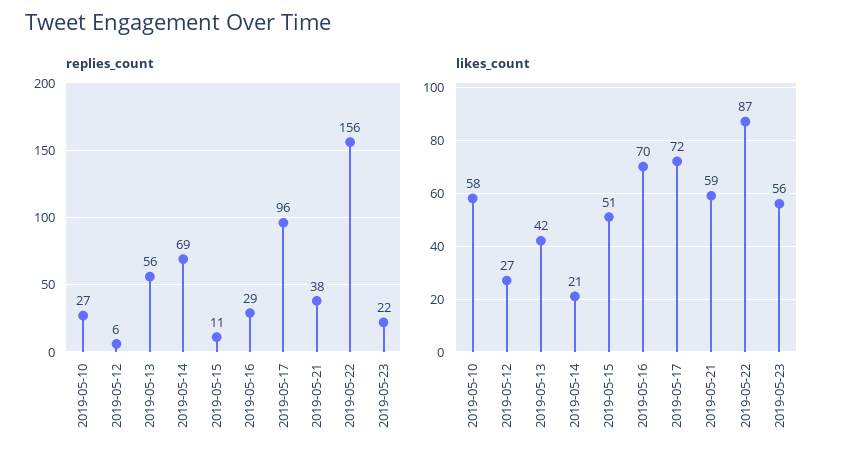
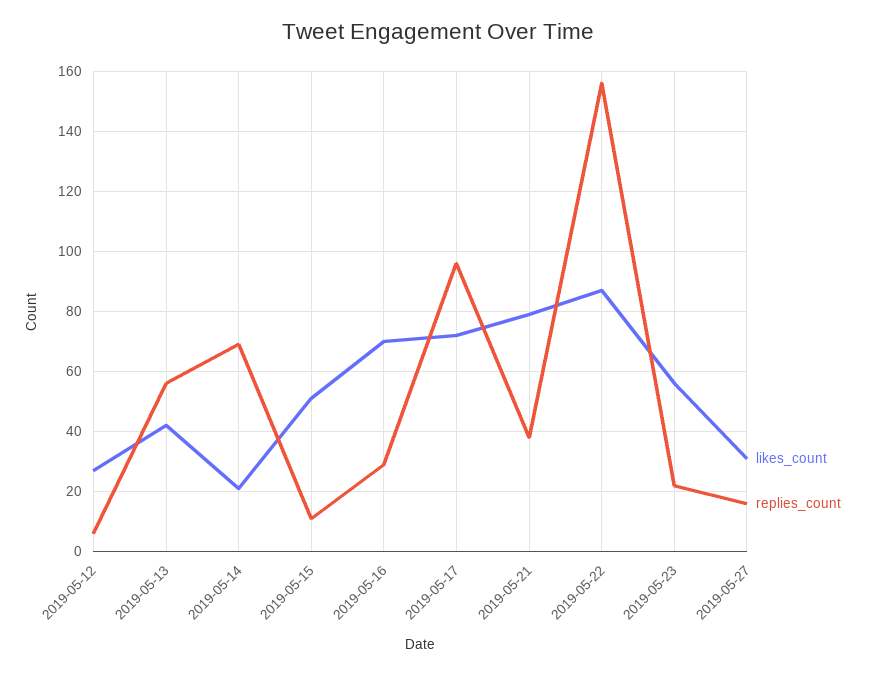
replies_count, 2019-05-10: 27 -> none
likes_count, 2019-05-10: 58 -> none
likes_count, 2019-05-21: 59 -> 80
likes_count, 2019-05-27: none -> 30
replies_count, 2019-05-27: none -> 15

